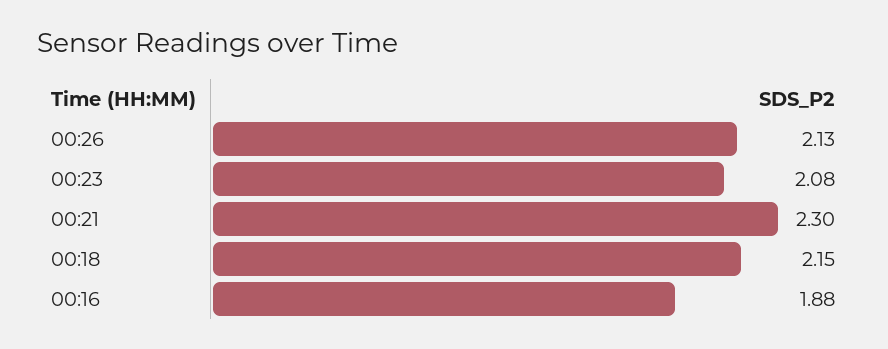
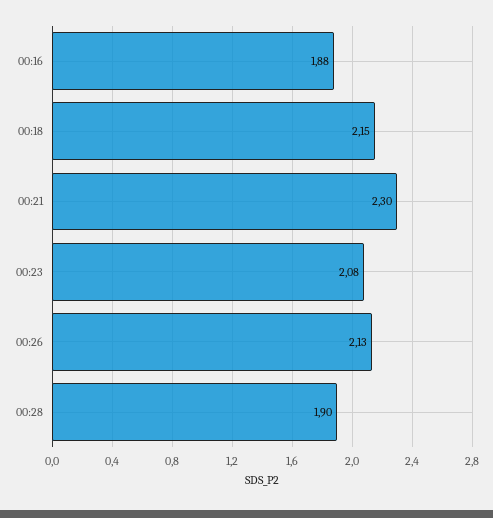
00:28: none -> 1.9

